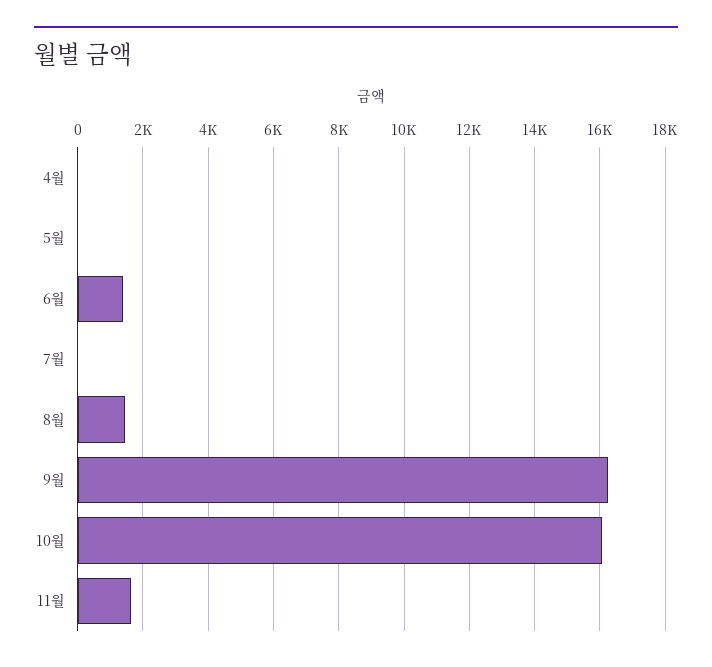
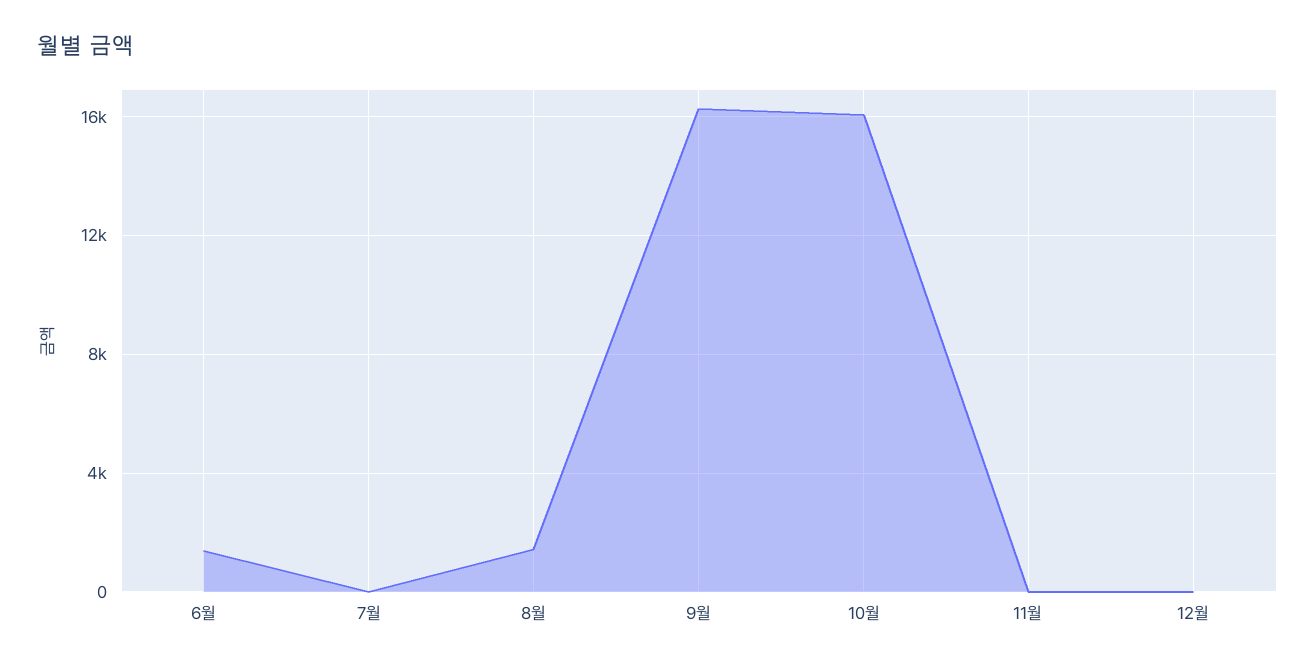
4월: 0 -> none
5월: 0 -> none
11월: 1600 -> 0
12월: none -> 0

